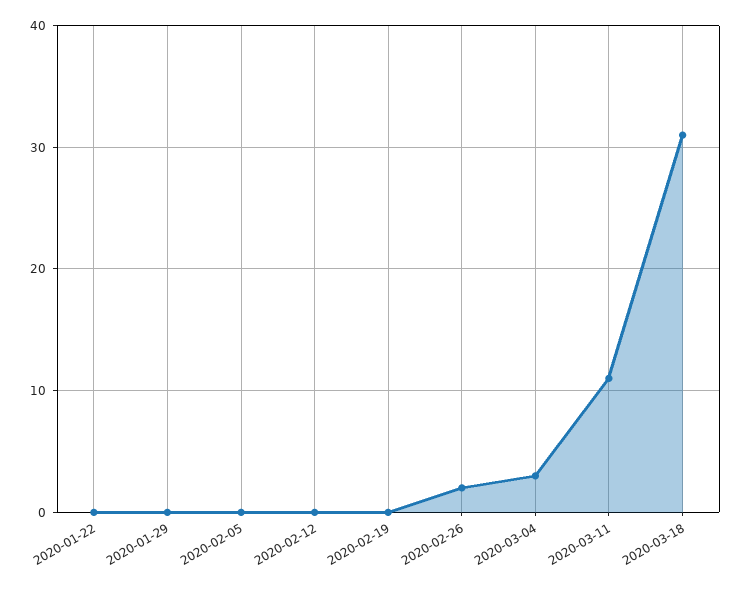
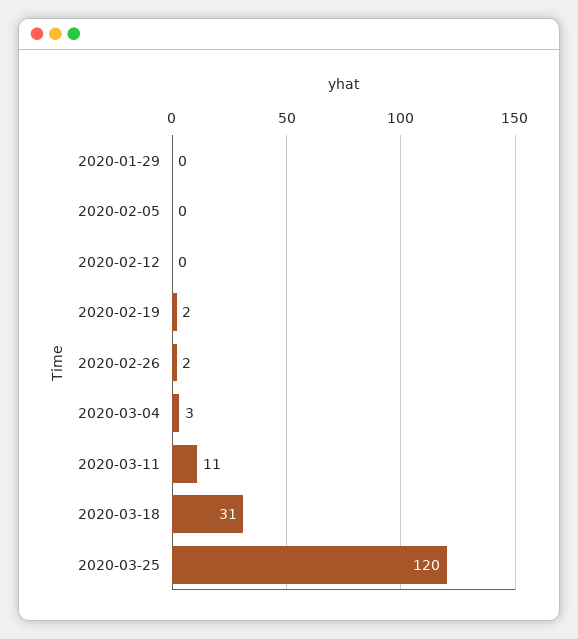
2020-01-22: 0 -> none
2020-02-19: 0 -> 2
2020-03-25: none -> 120

